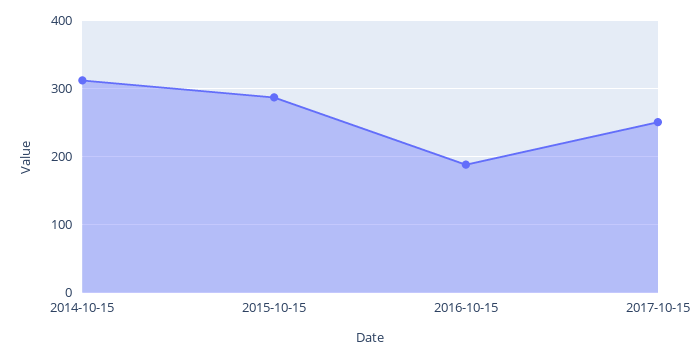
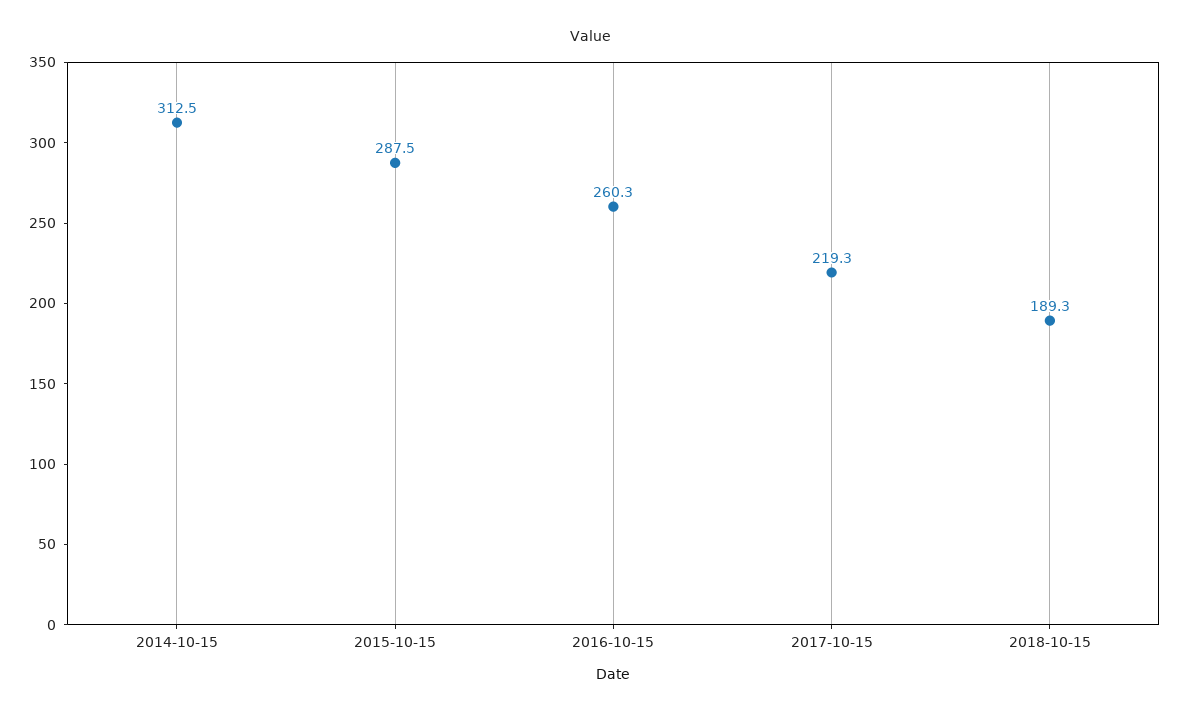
2016-10-15: 190 -> 260.3
2017-10-15: 250 -> 219.3
2018-10-15: none -> 189.3

